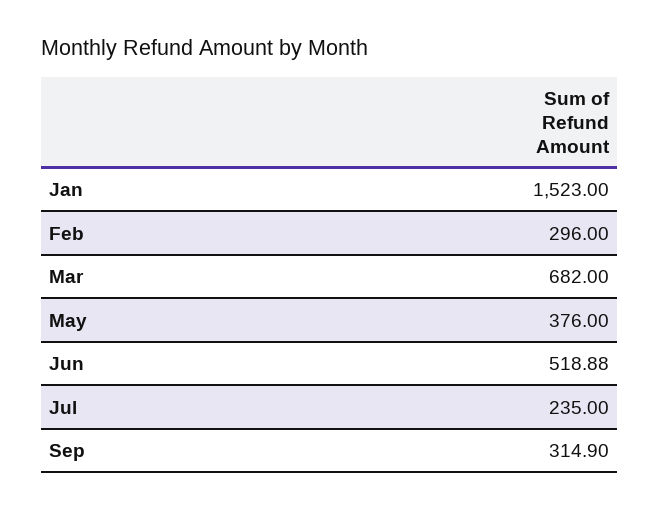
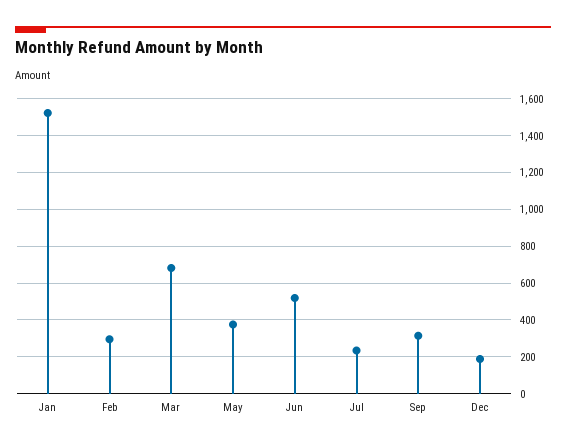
Dec: none -> 200

